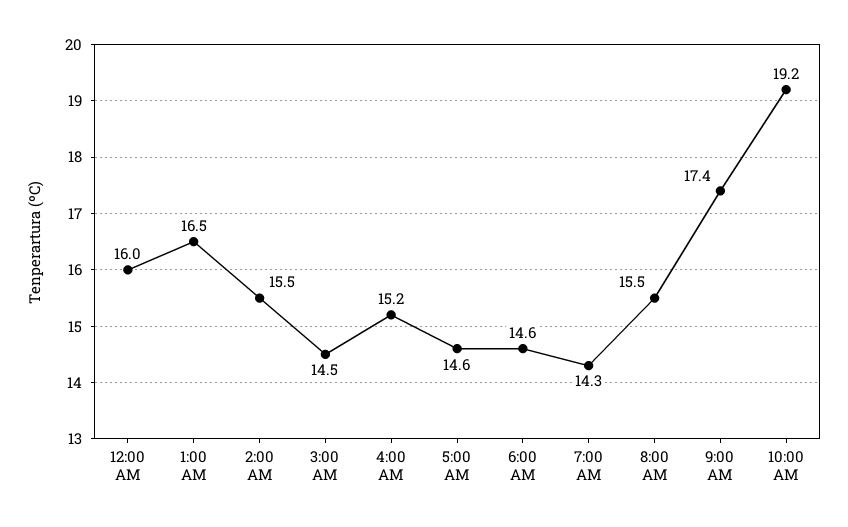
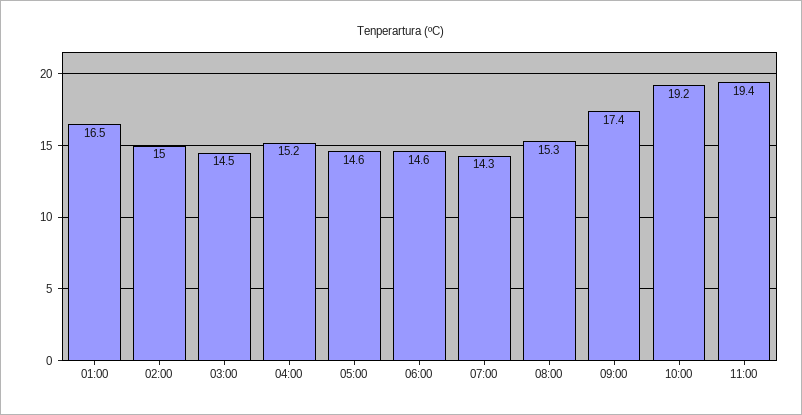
12:00 AM: 16 -> none
2:00 AM: 15.5 -> 15
8:00 AM: 15.5 -> 15.3
11:00: none -> 19.4

